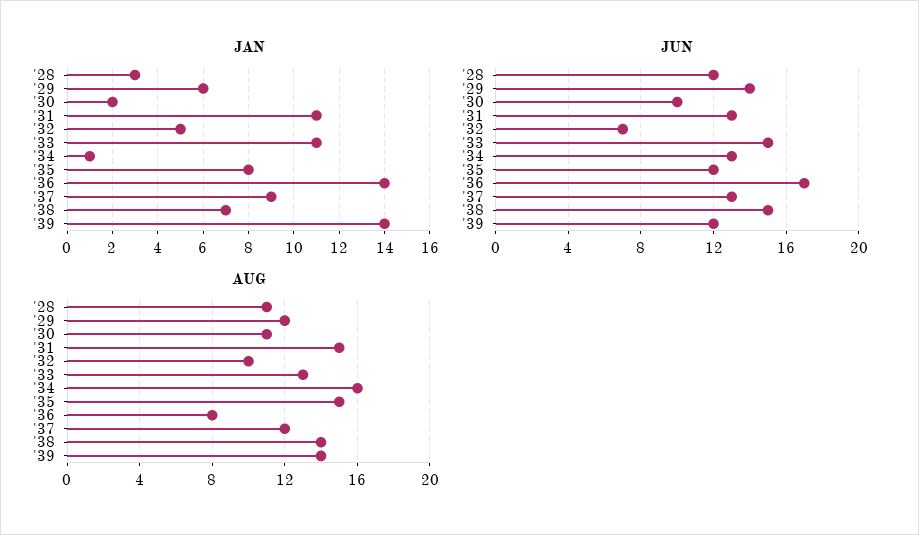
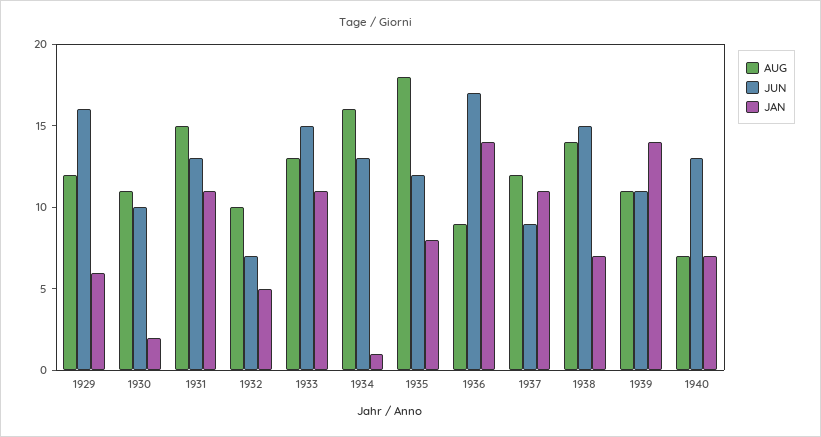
JAN, '28: 3 -> none
JAN, '37: 9 -> 11
JUN, '28: 12 -> none
JUN, '29: 14 -> 16
JUN, '37: 13 -> 9
JUN, '39: 12 -> 11
AUG, '28: 11 -> none
AUG, '35: 15 -> 18
AUG, '36: 8 -> 9
AUG, '39: 14 -> 11
AUG, 1940: none -> 7
JUN, 1940: none -> 13
JAN, 1940: none -> 7

